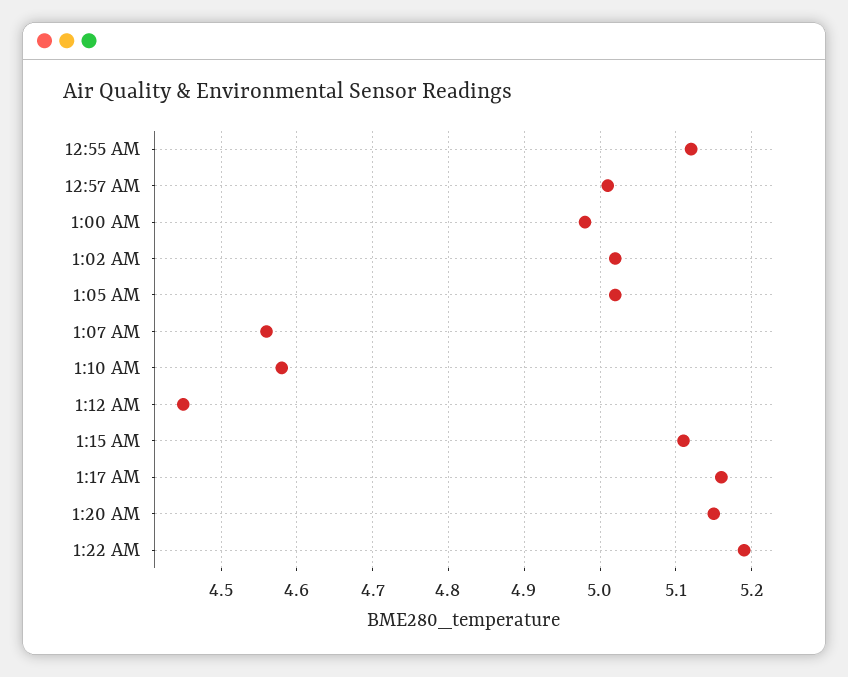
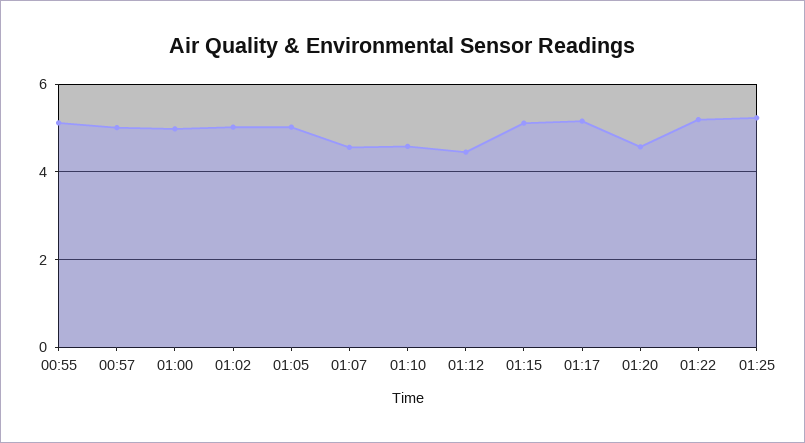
1:20 AM: 5.15 -> 4.6
01:25: none -> 5.2

